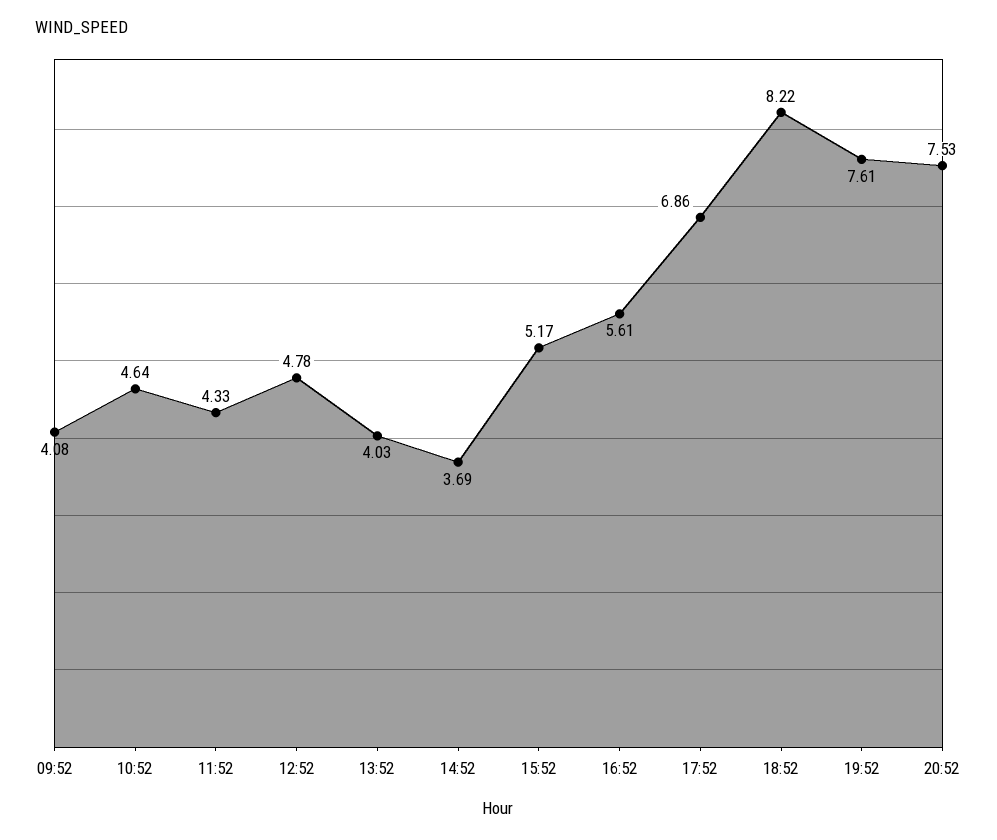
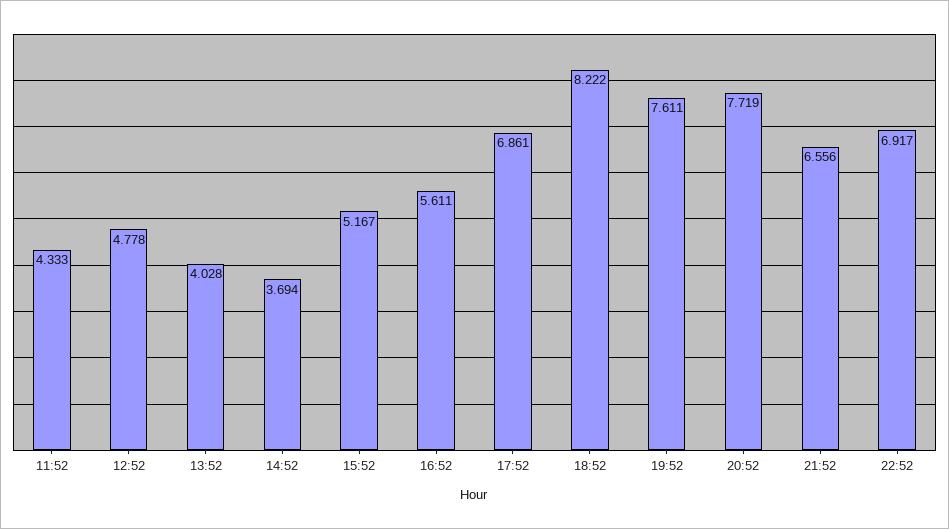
09:52: 4.08 -> none
10:52: 4.64 -> none
20:52: 7.53 -> 7.719
21:52: none -> 6.556
22:52: none -> 6.917

